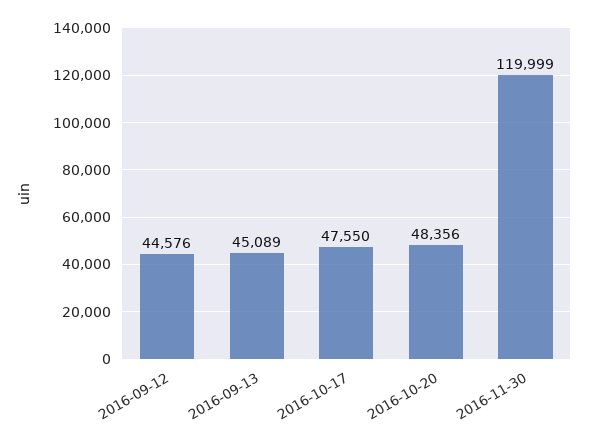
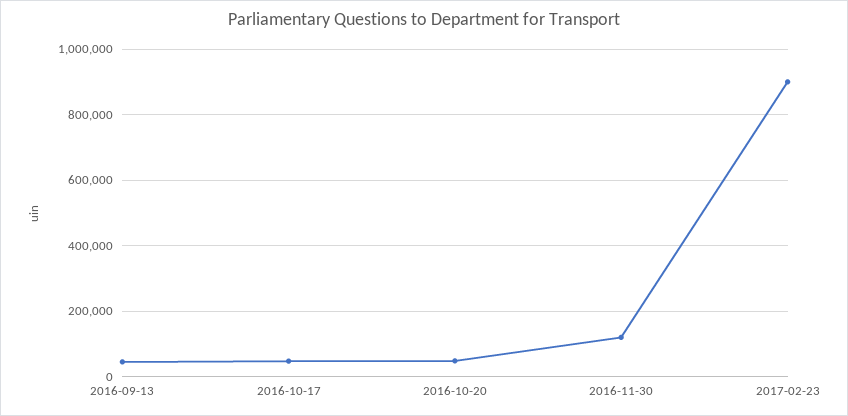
2016-09-12: 44576 -> none
2017-02-23: none -> 900000

